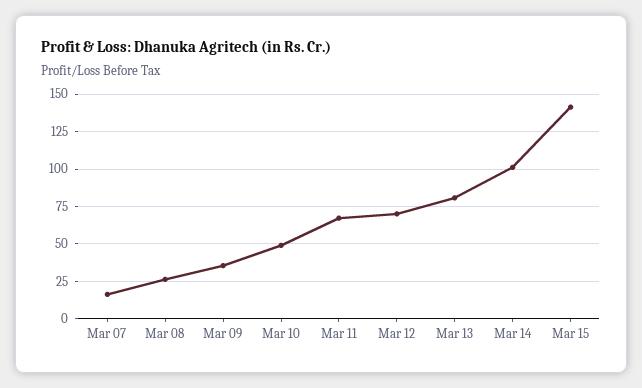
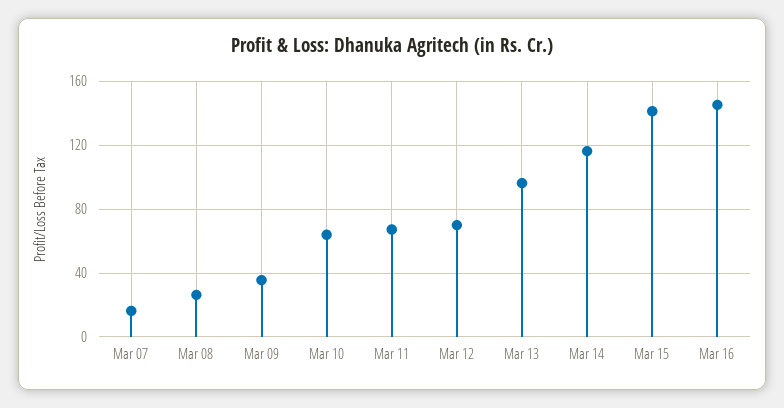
Mar 10: 50 -> 65
Mar 13: 80 -> 95
Mar 14: 100 -> 115
Mar 16: none -> 145

